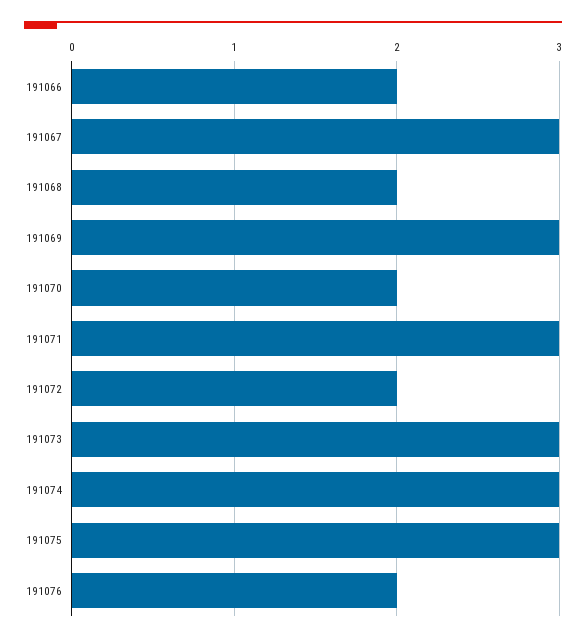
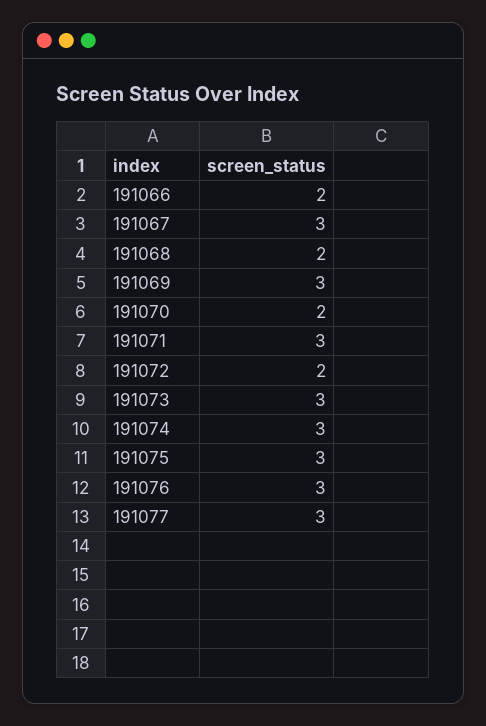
191076: 2 -> 3
191077: none -> 3

